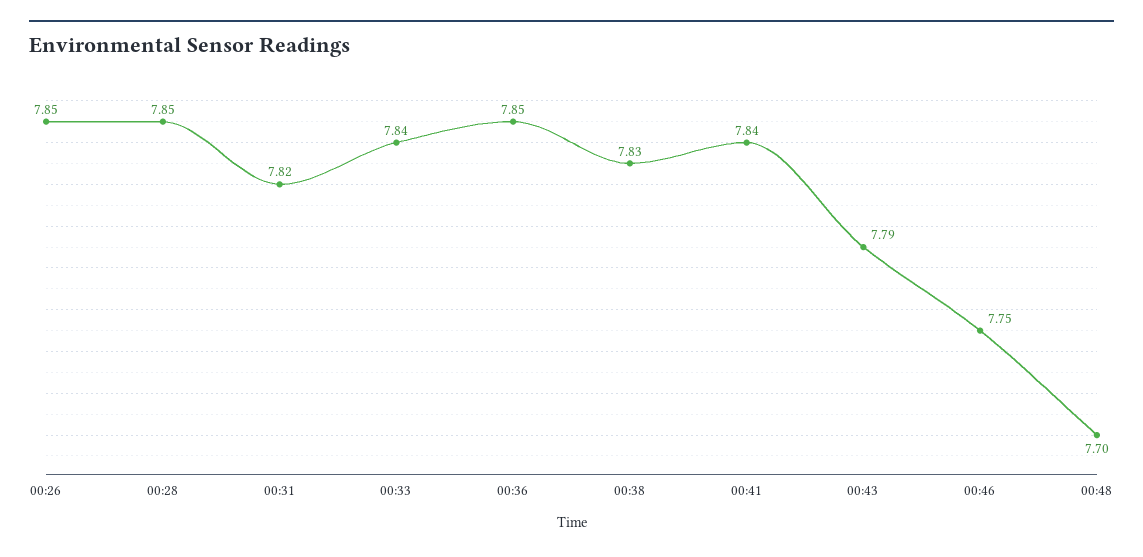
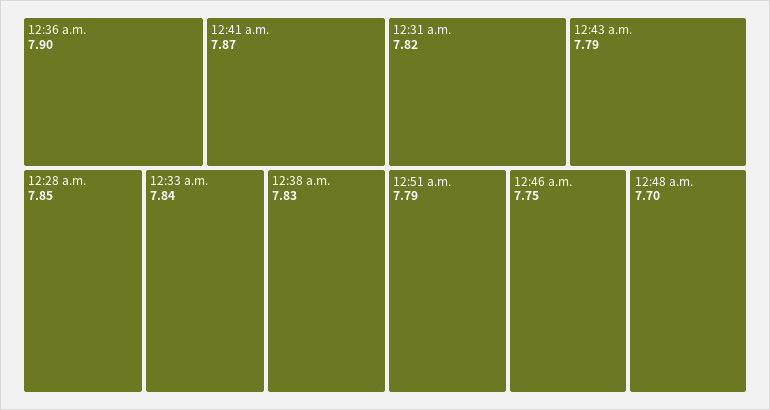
00:26: 7.85 -> none
00:36: 7.85 -> 7.9
00:41: 7.84 -> 7.87
12:51 a.m.: none -> 7.79

